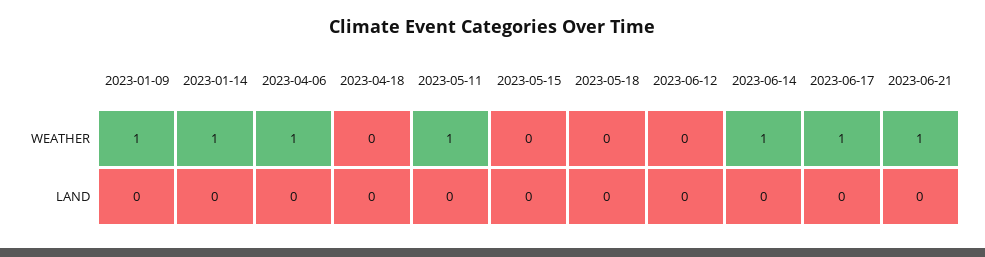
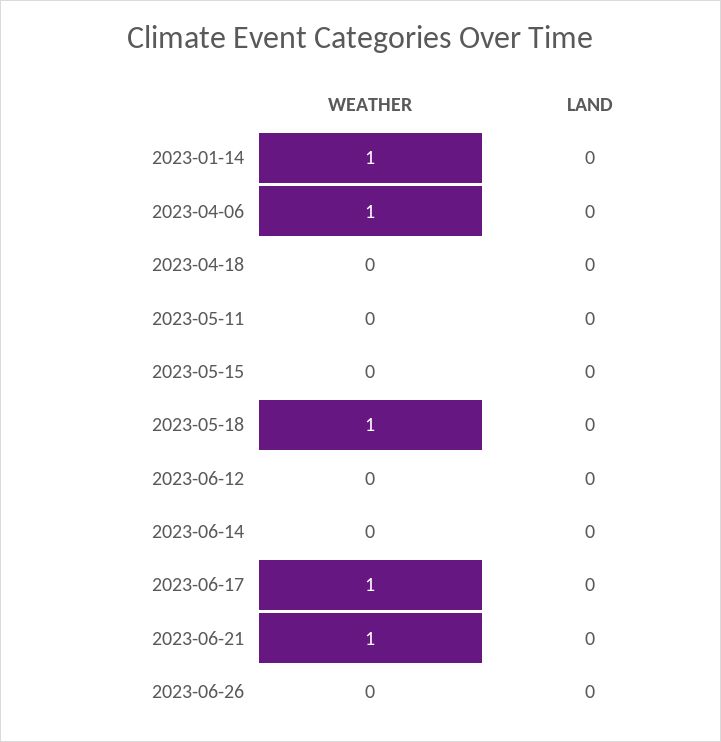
2023-01-09, WEATHER: 1 -> none
2023-05-11, WEATHER: 1 -> 0
2023-05-18, WEATHER: 0 -> 1
2023-06-14, WEATHER: 1 -> 0
2023-01-09, LAND: 0 -> none
2023-06-26, WEATHER: none -> 0
2023-06-26, LAND: none -> 0

